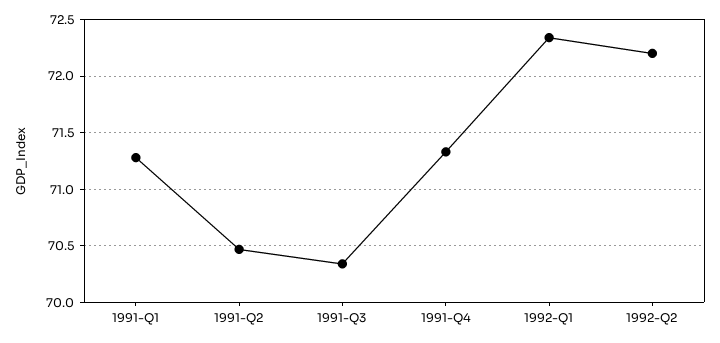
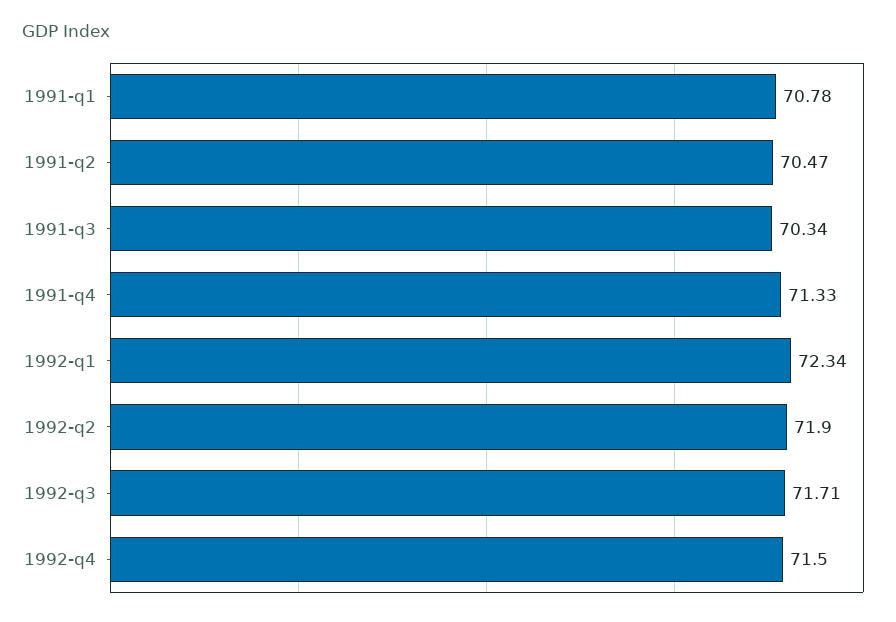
1991-Q1: 71.3 -> 70.78
1992-Q2: 72.2 -> 71.9
1992-q3: none -> 71.71
1992-q4: none -> 71.5

